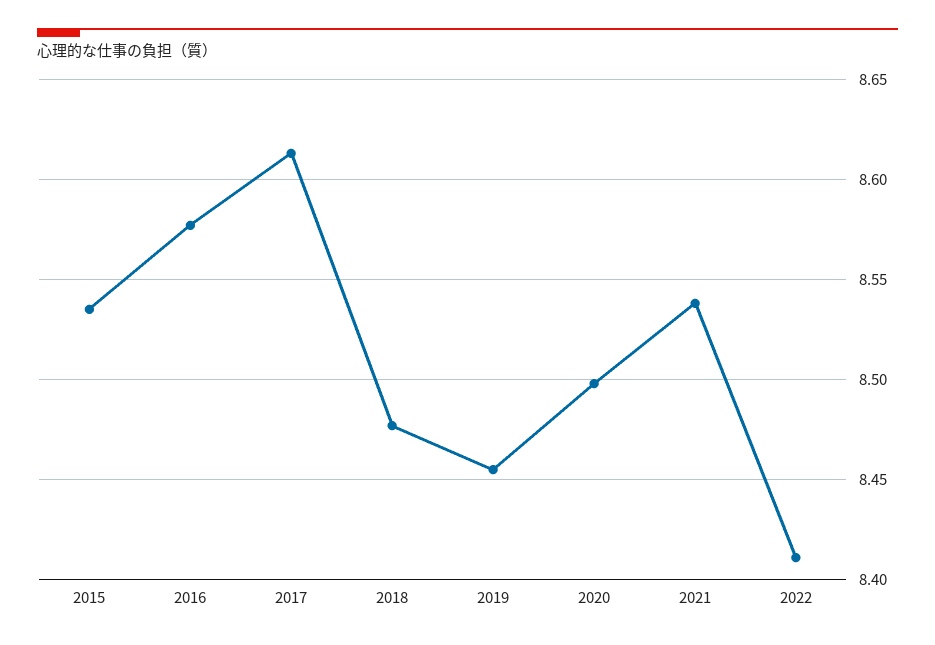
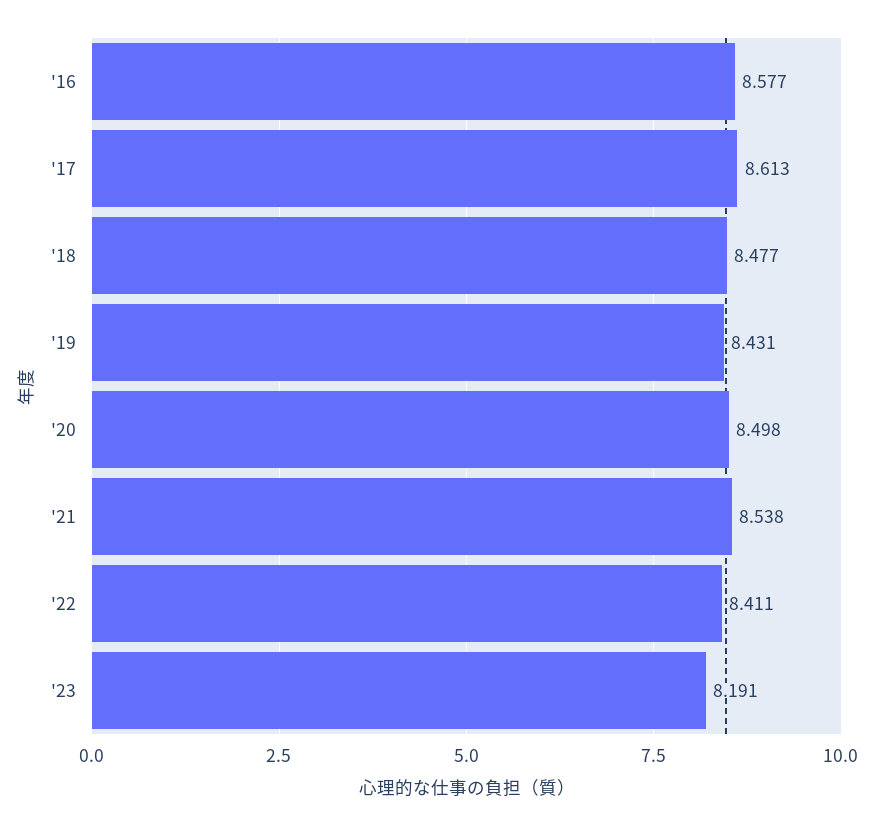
2015: 8.535 -> none
2019: 8.455 -> 8.431
'23: none -> 8.191

